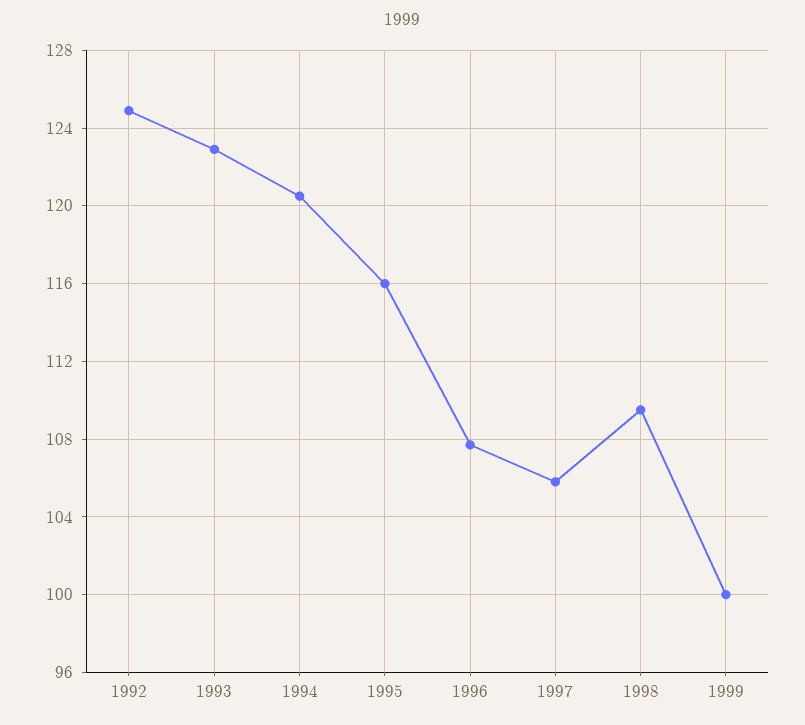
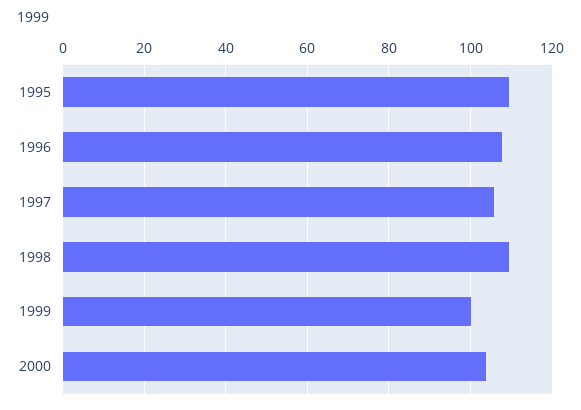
1992: 125 -> none
1993: 123 -> none
1994: 120.5 -> none
1995: 116 -> 110
2000: none -> 104

